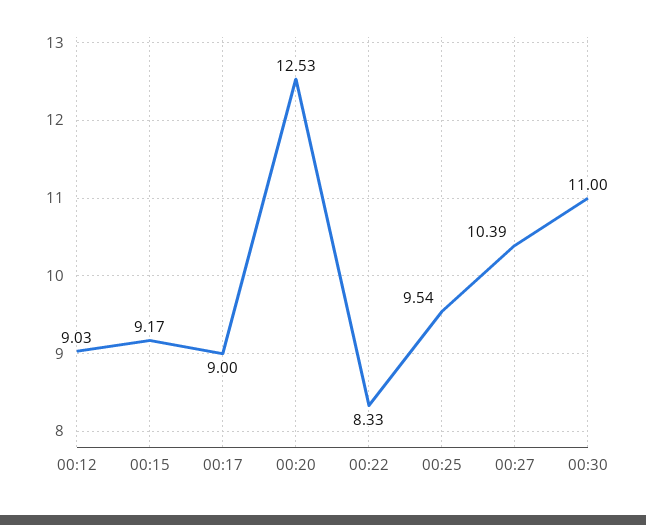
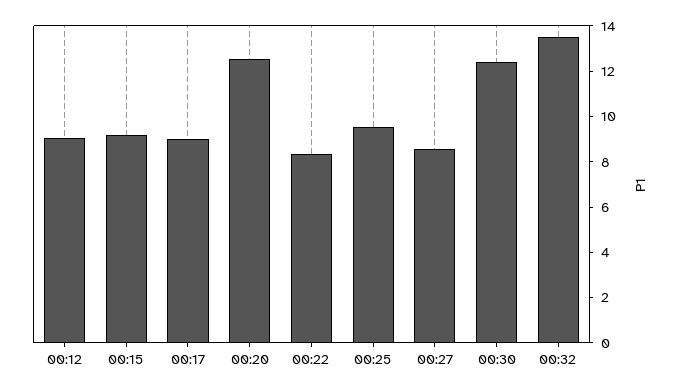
00:27: 10.39 -> 8.5
00:30: 11 -> 12.5
00:32: none -> 13.5

